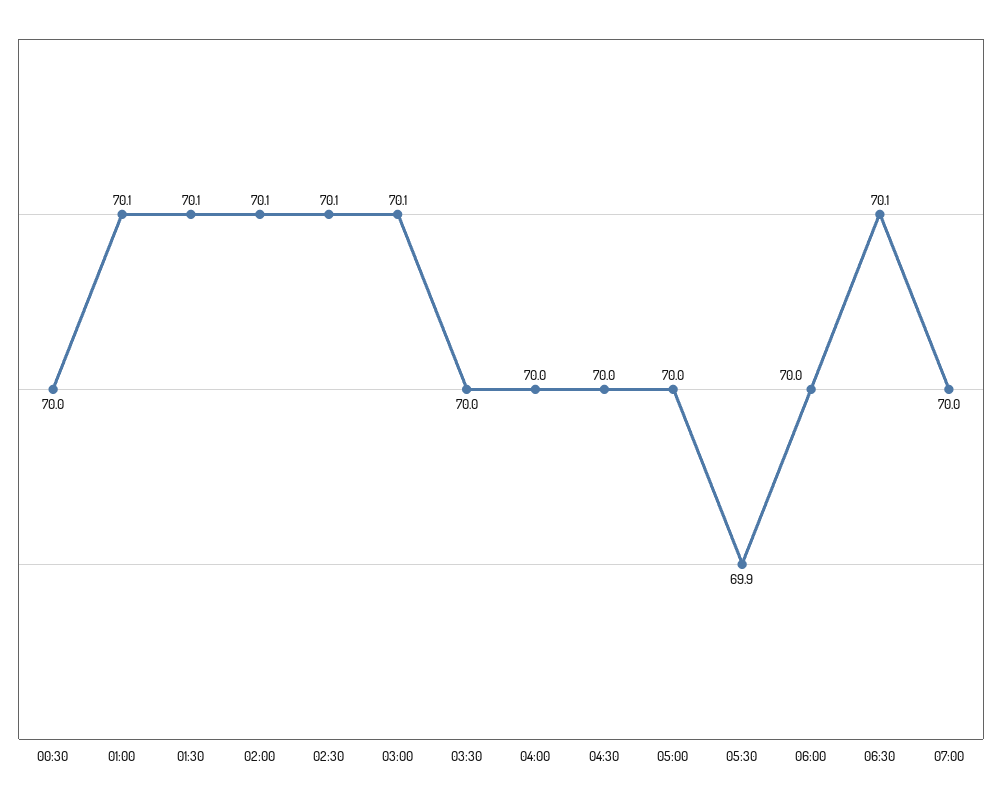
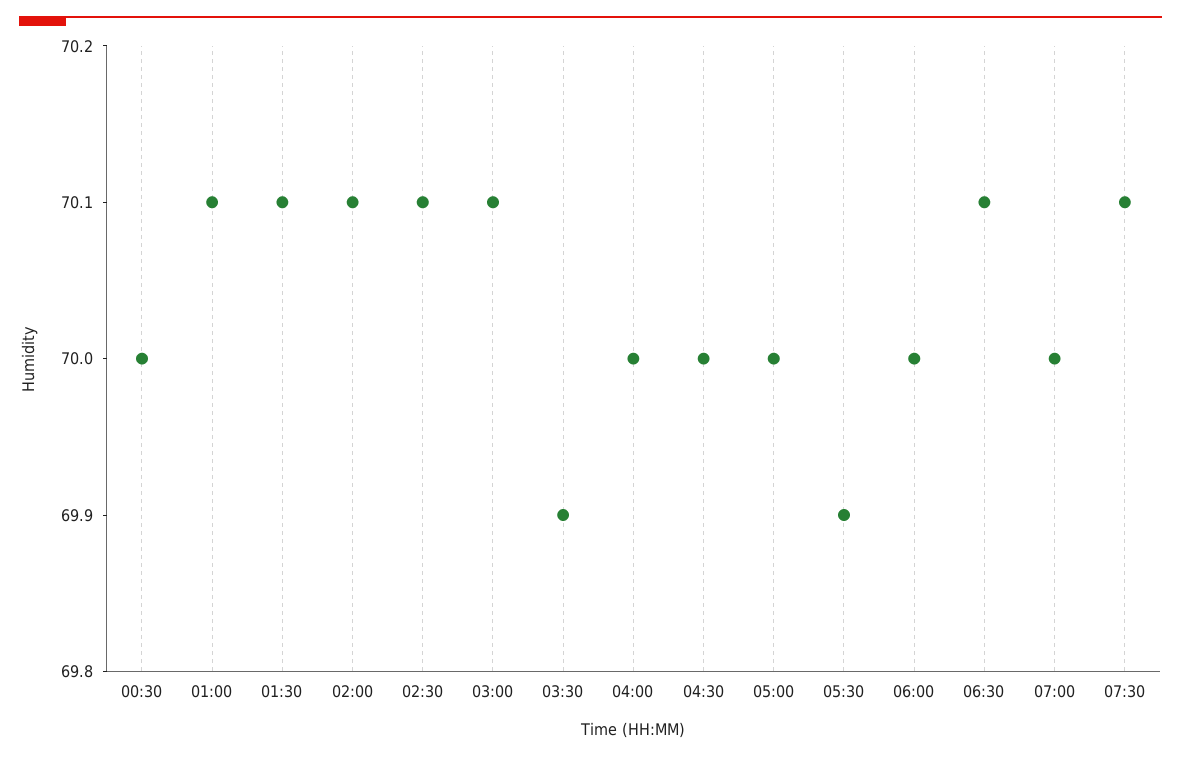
03:30: 70 -> 69.9
07:30: none -> 70.1

